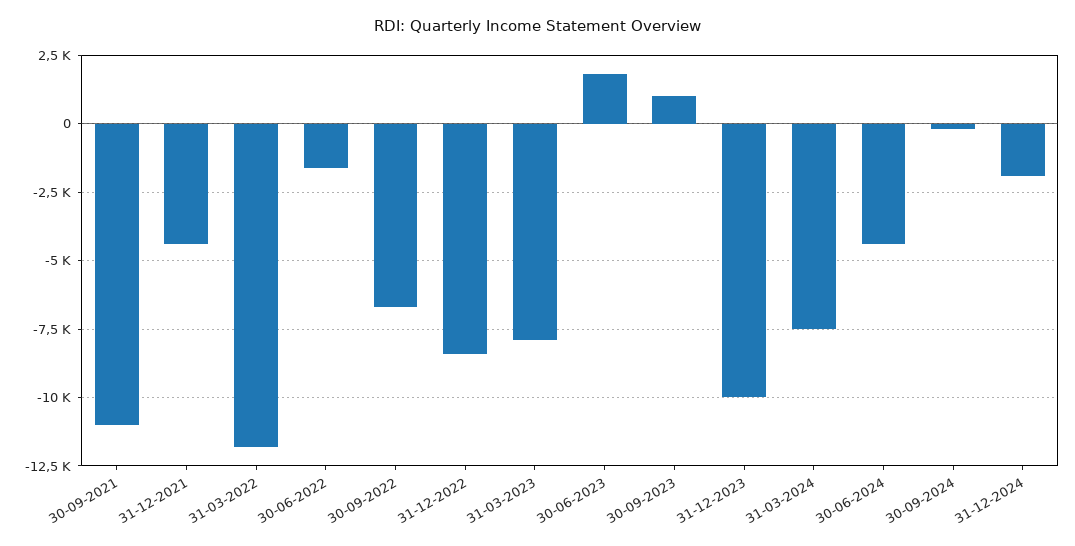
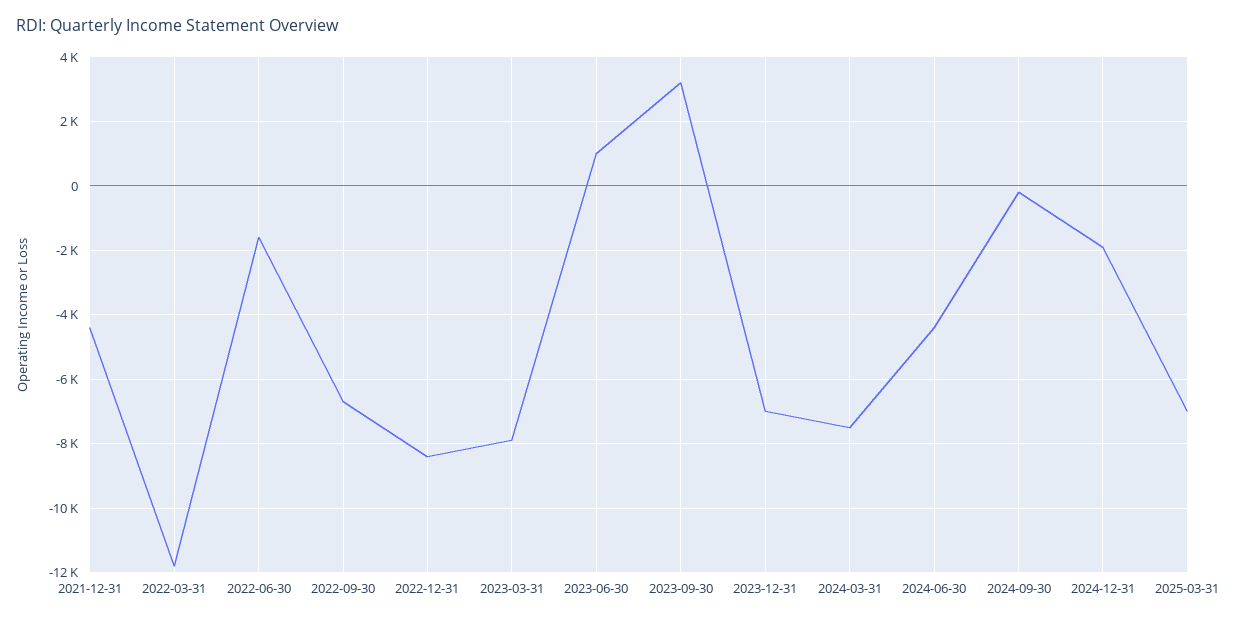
30-09-2021: -11000 -> none
30-06-2023: 1750 -> 1000
30-09-2023: 1000 -> 3200
31-12-2023: -10000 -> -7000
2025-03-31: none -> -7000

